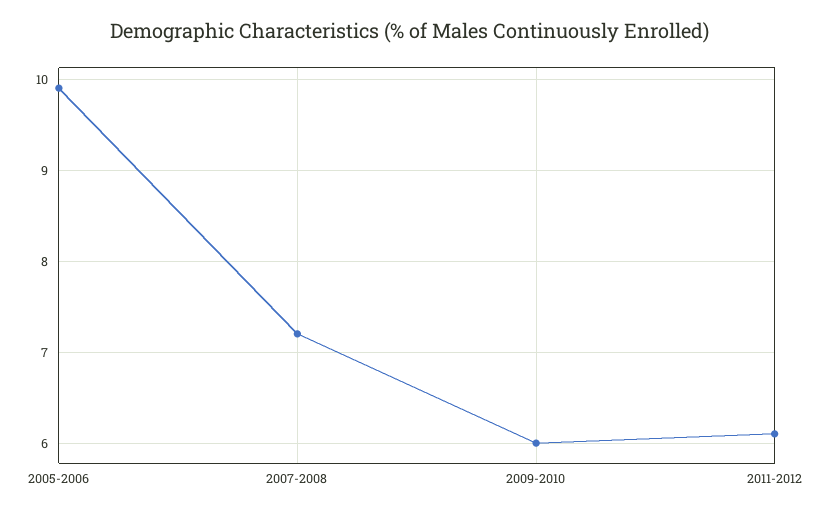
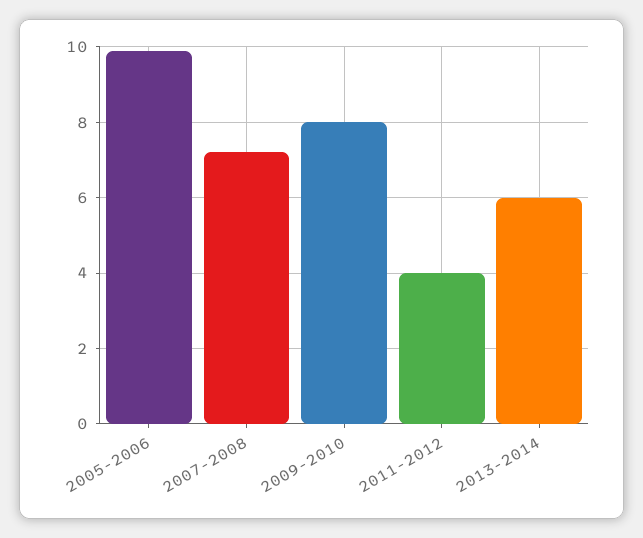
2009-2010: 6 -> 8
2011-2012: 6.1 -> 4
2013-2014: none -> 6

